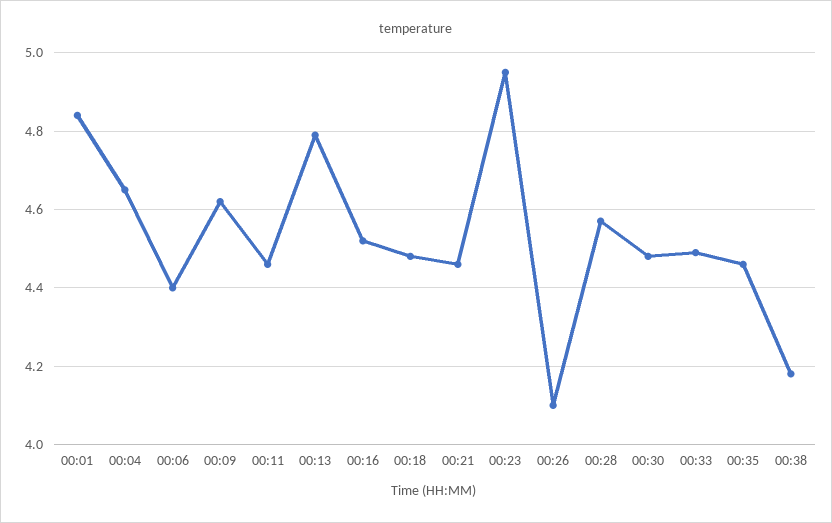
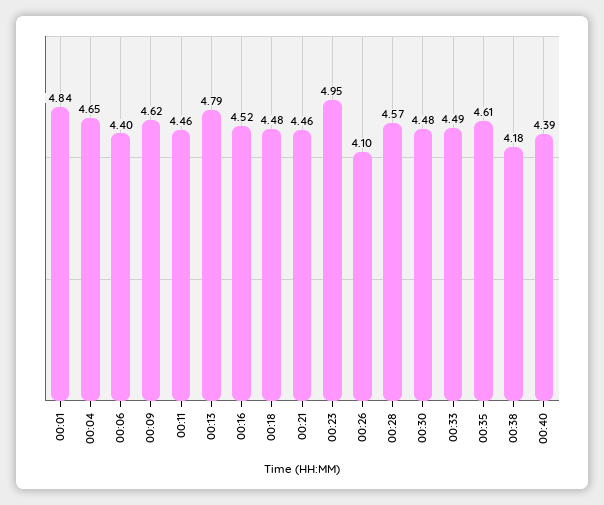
00:35: 4.45 -> 4.61
00:40: none -> 4.39

